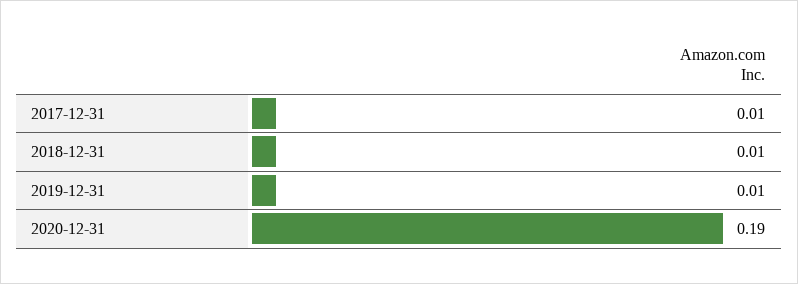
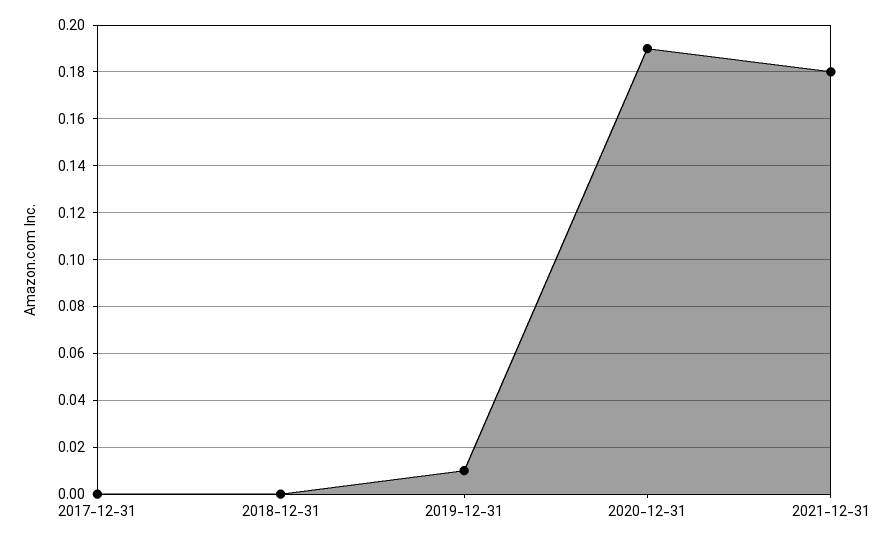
2017-12-31: 0.01 -> 0
2018-12-31: 0.01 -> 0
2021-12-31: none -> 0.18

